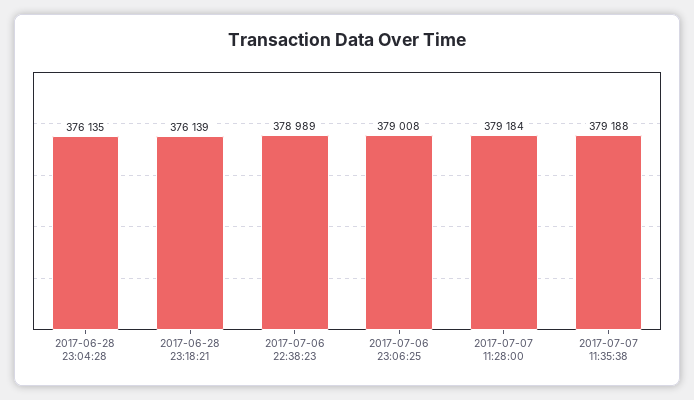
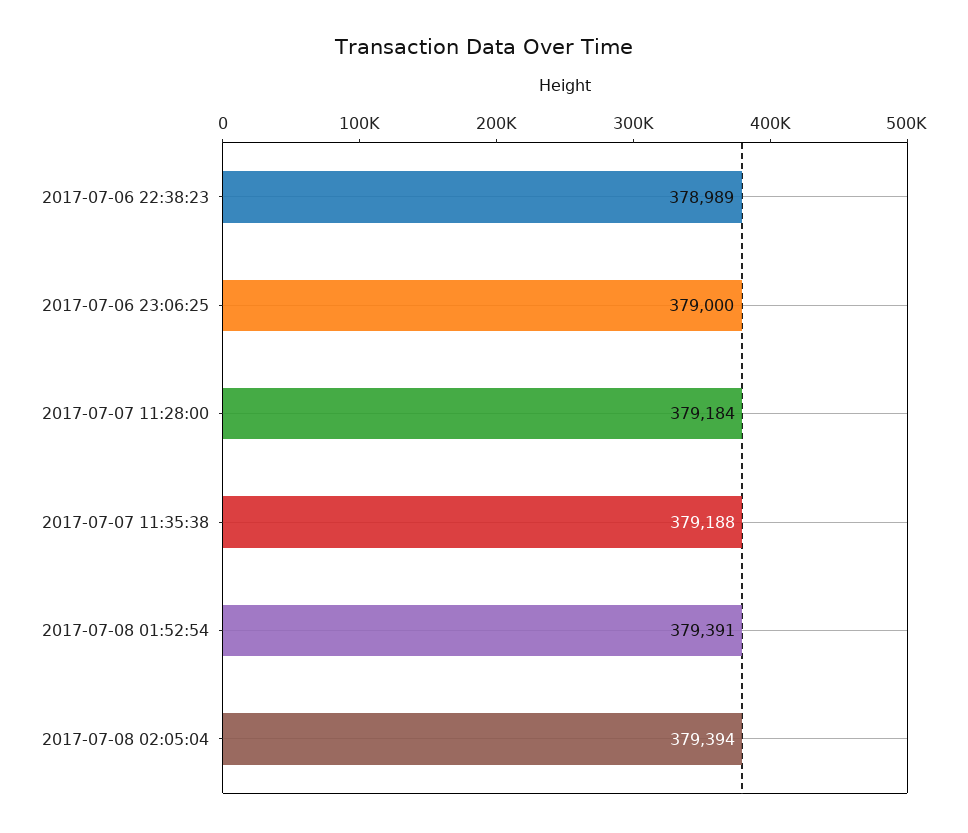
2017-06-28 23:04:28: 376135 -> none
2017-06-28 23:18:21: 376139 -> none
2017-07-06 23:06:25: 379008 -> 379000
2017-07-08 01:52:54: none -> 379391
2017-07-08 02:05:04: none -> 379394

